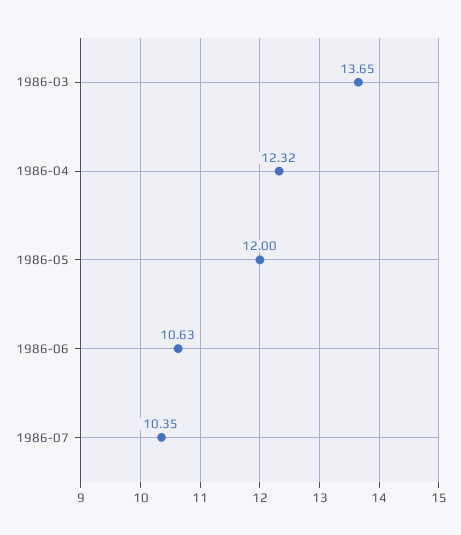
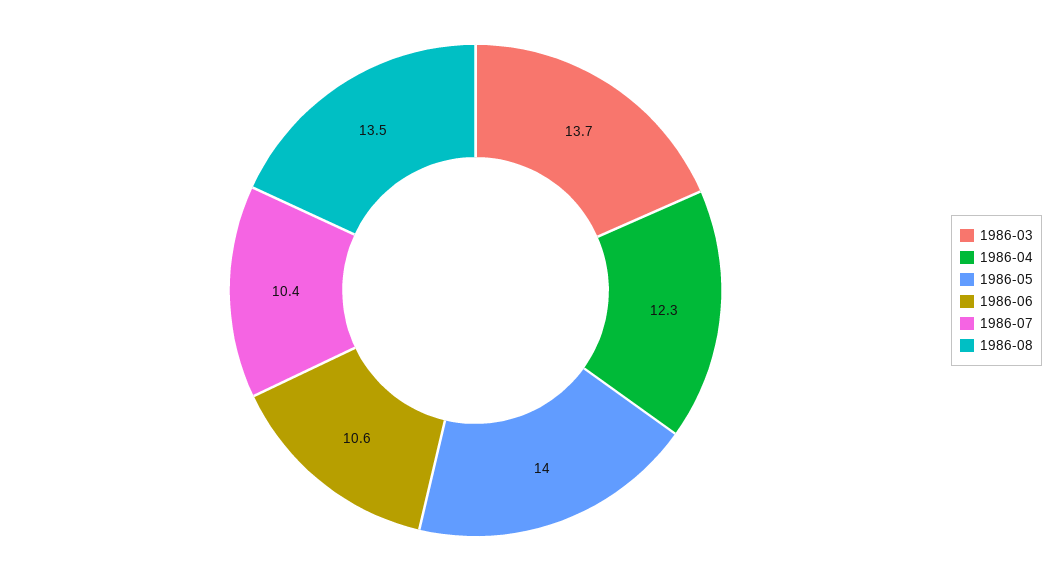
1986-05: 12 -> 14
1986-08: none -> 13.5

